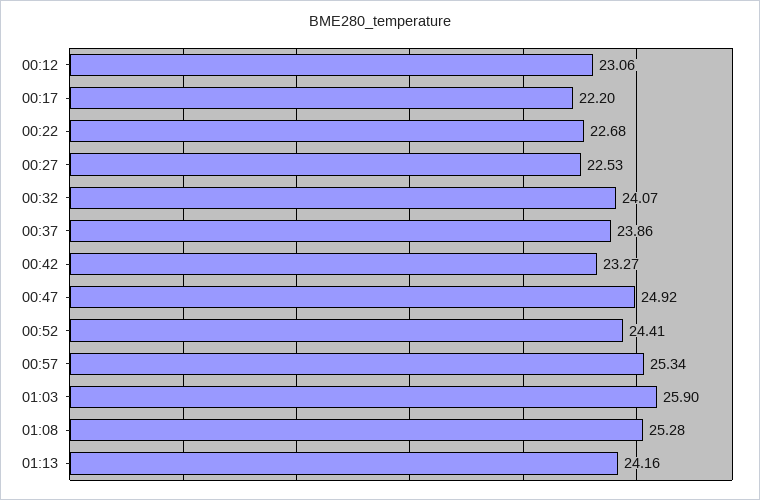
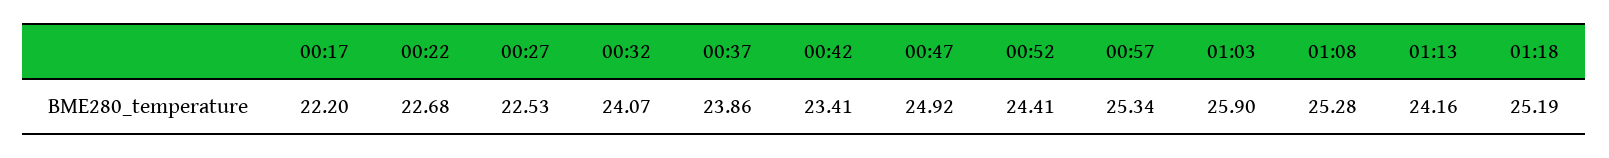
00:12: 23.06 -> none
00:42: 23.27 -> 23.41
01:18: none -> 25.19

